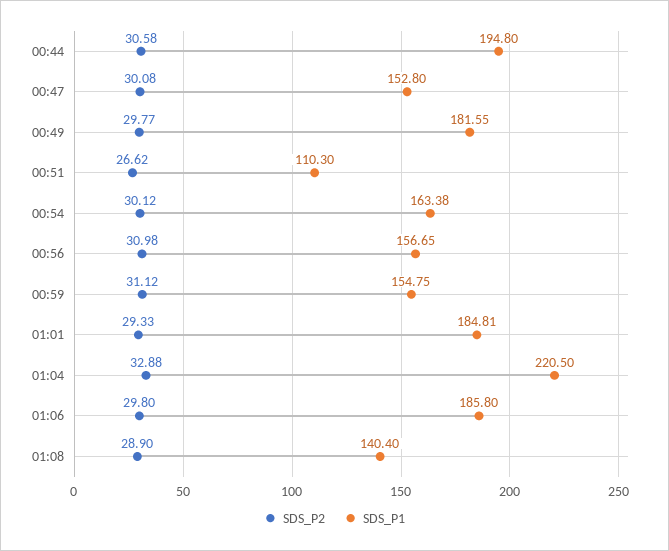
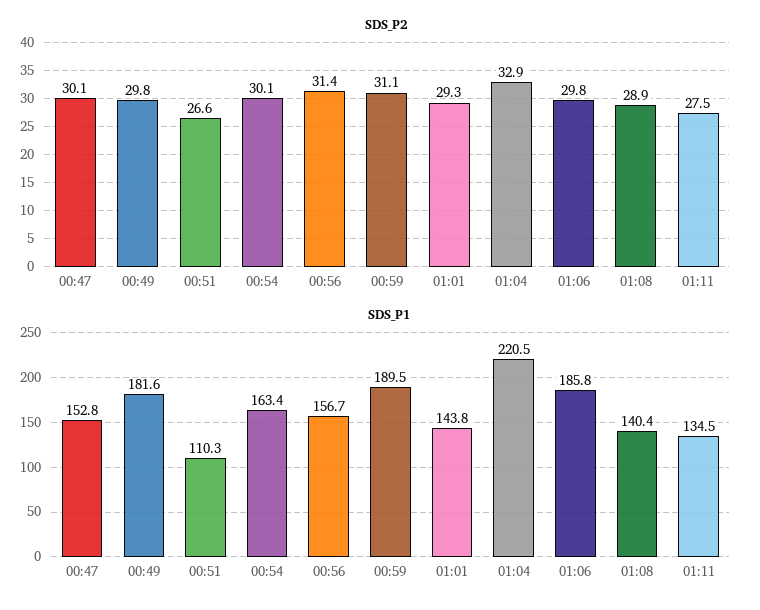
SDS_P2, 00:44: 30.58 -> none
SDS_P1, 00:44: 194.8 -> none
SDS_P2, 00:56: 30.98 -> 31.4
SDS_P1, 00:59: 154.75 -> 189.5
SDS_P1, 01:01: 184.81 -> 143.8
SDS_P2, 01:11: none -> 27.5
SDS_P1, 01:11: none -> 134.5

